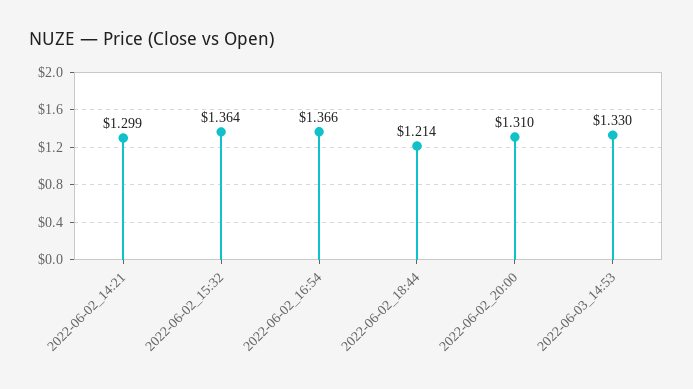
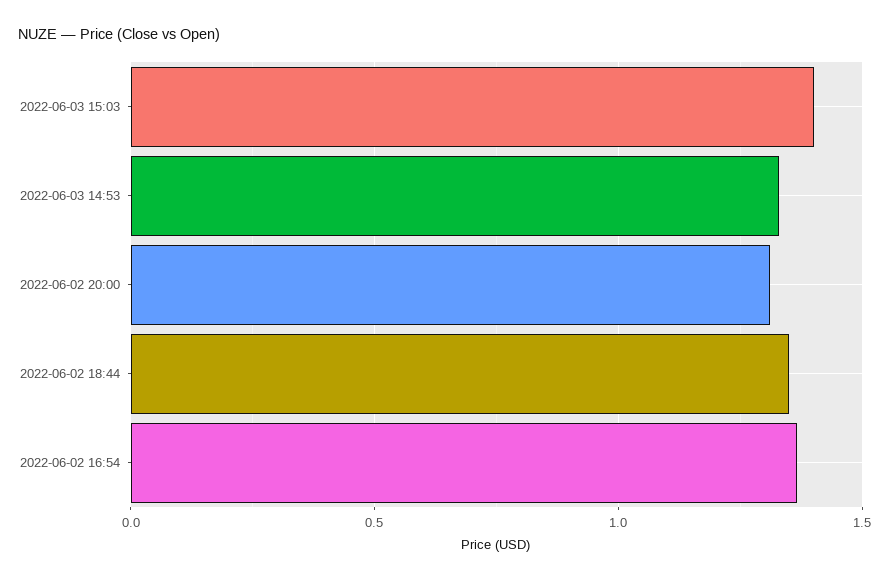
2022-06-02_14:21: 1.299 -> none
2022-06-02_15:32: 1.364 -> none
2022-06-02_18:44: 1.214 -> 1.35
2022-06-03 15:03: none -> 1.4

